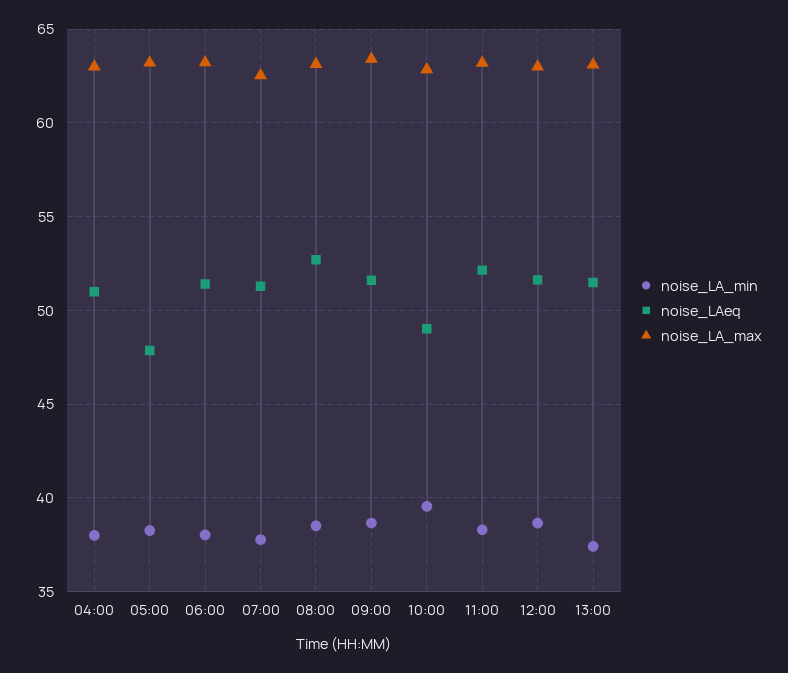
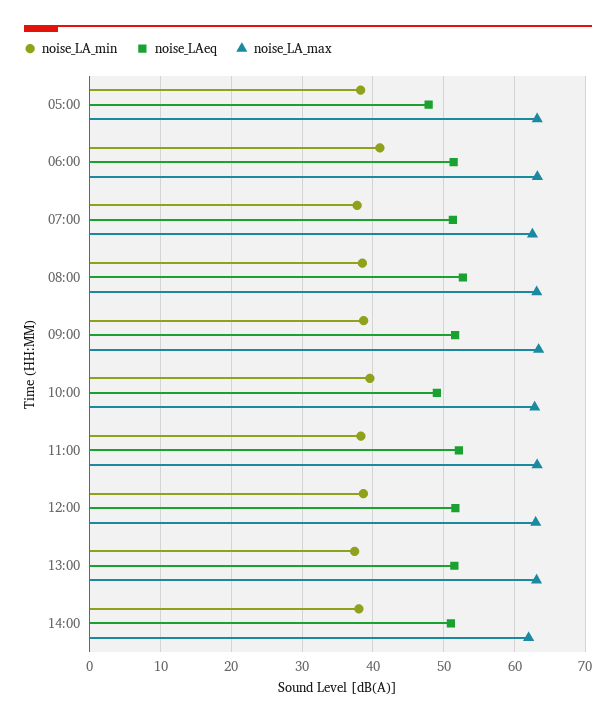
noise_LA_min, 04:00: 38 -> none
noise_LAeq, 04:00: 51 -> none
noise_LA_max, 04:00: 63 -> none
noise_LA_min, 06:00: 38 -> 41
noise_LA_min, 14:00: none -> 38
noise_LAeq, 14:00: none -> 51
noise_LA_max, 14:00: none -> 62

